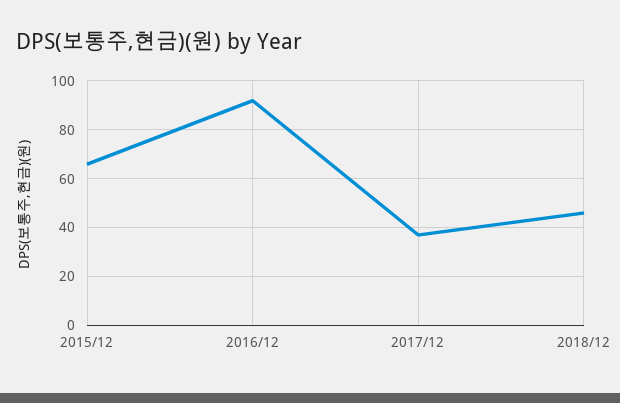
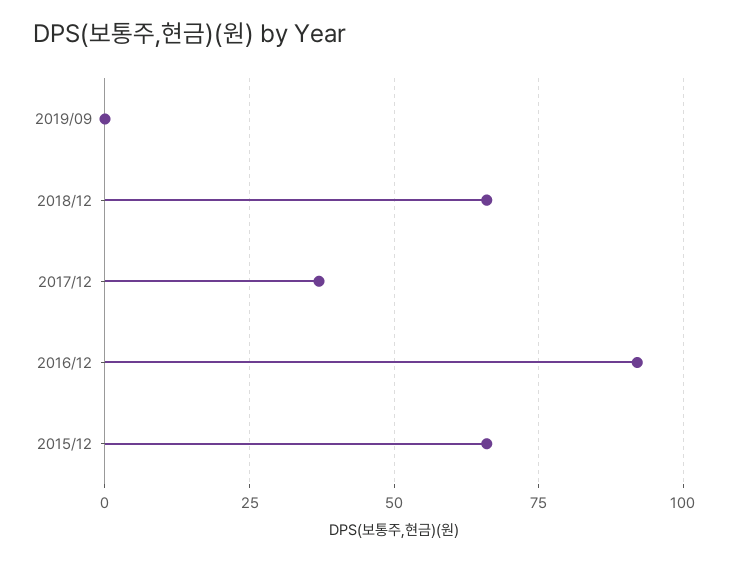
2018/12: 45 -> 65
2019/09: none -> 0

